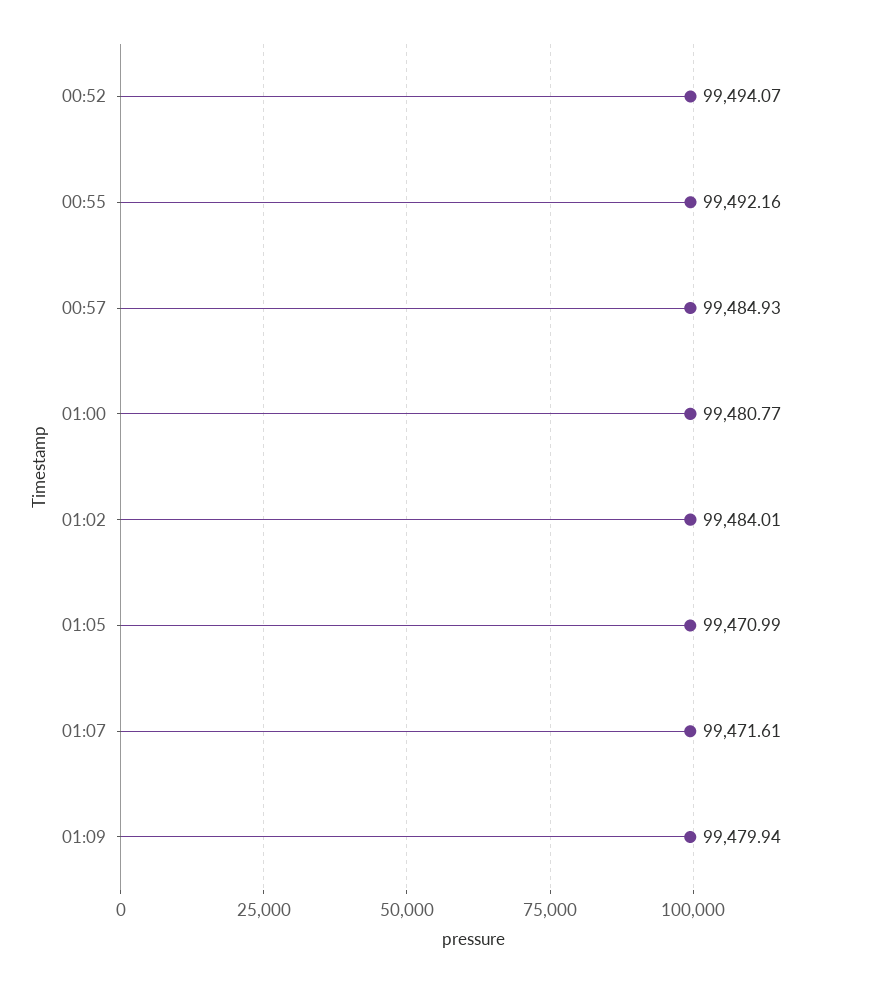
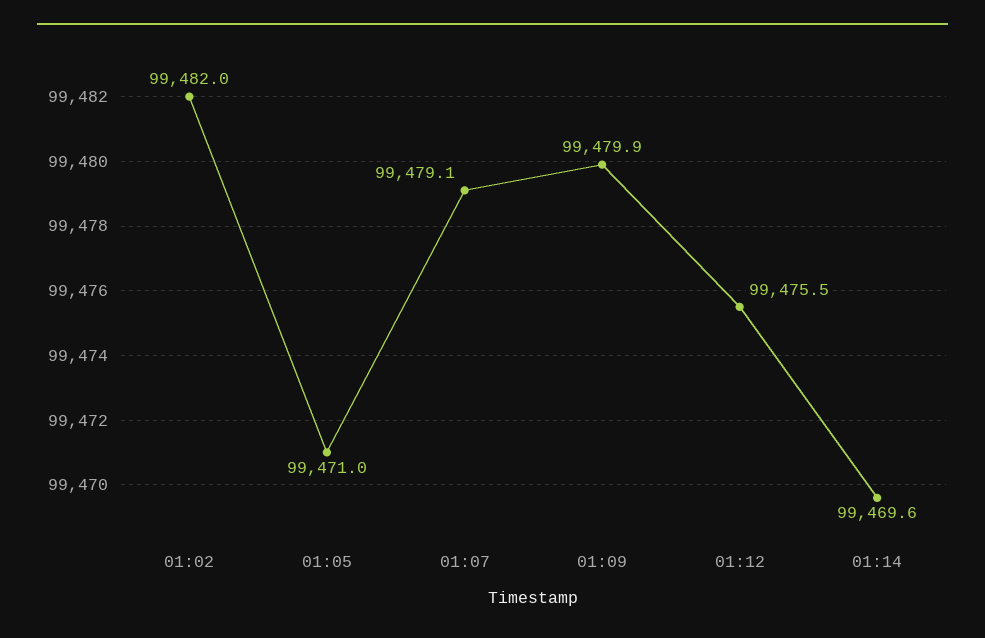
00:52: 99494.07 -> none
00:55: 99492.16 -> none
00:57: 99484.93 -> none
01:00: 99480.77 -> none
01:02: 99484.01 -> 99482
01:07: 99471.61 -> 99479.1
01:12: none -> 99475.5
01:14: none -> 99469.6

